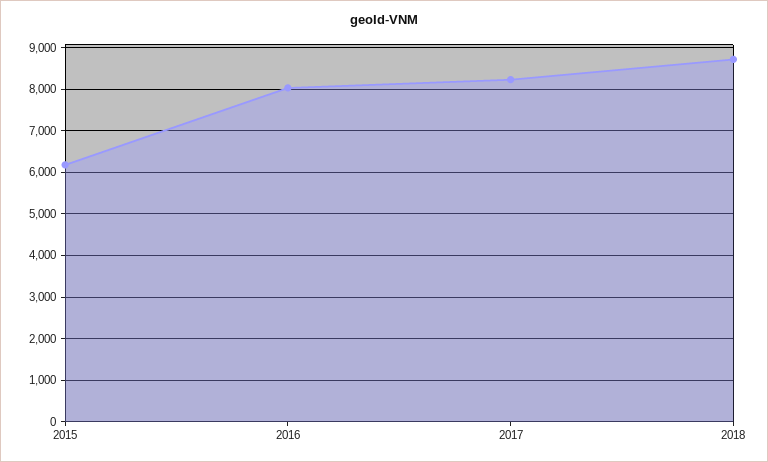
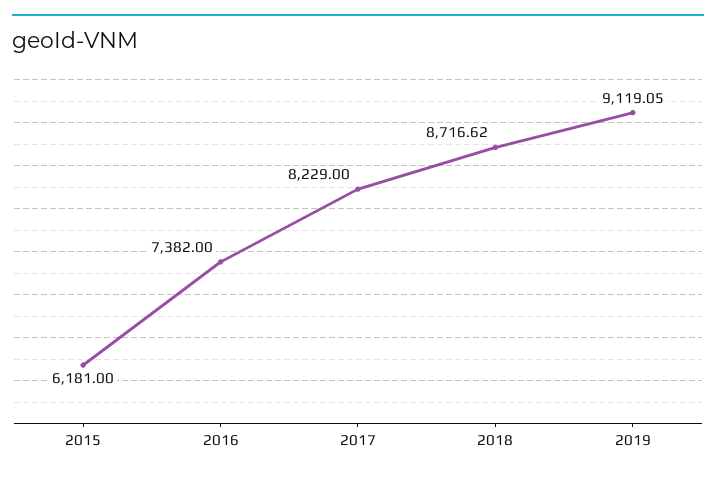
2016: 8000 -> 7382
2019: none -> 9119.05

